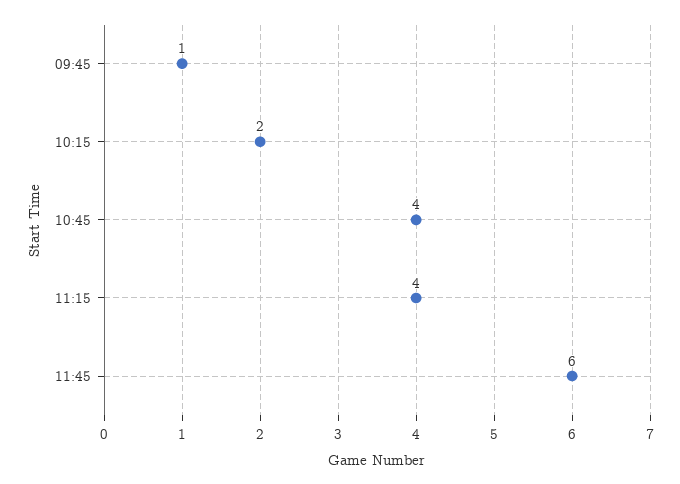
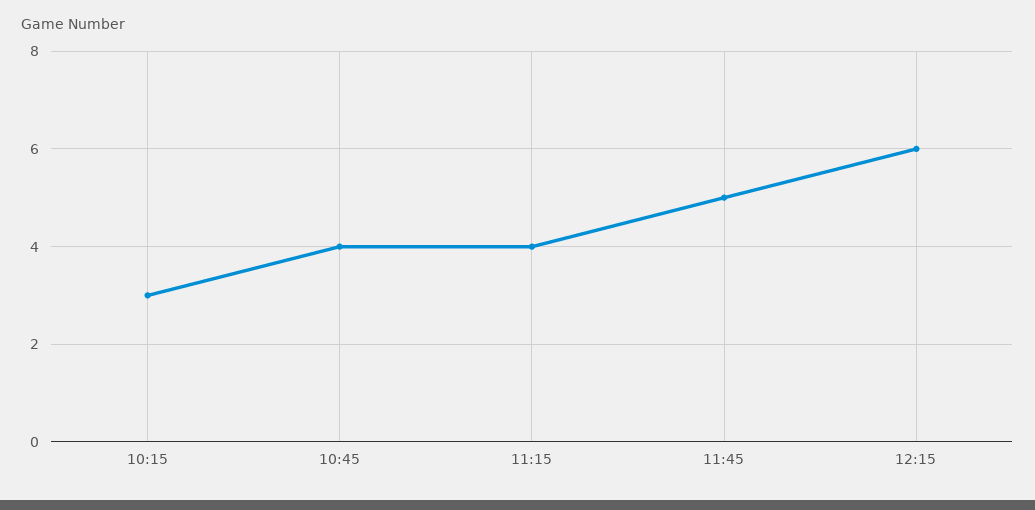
09:45: 1 -> none
10:15: 2 -> 3
11:45: 6 -> 5
12:15: none -> 6

